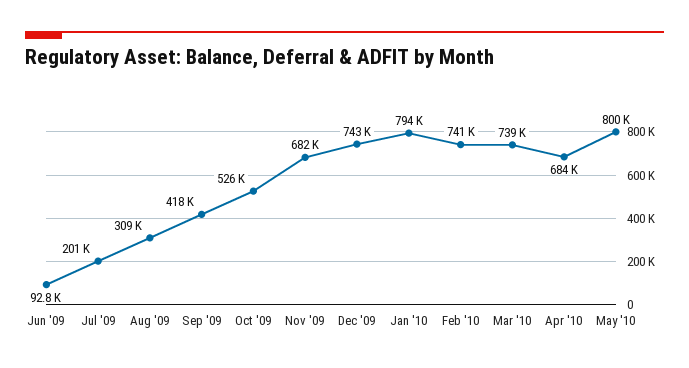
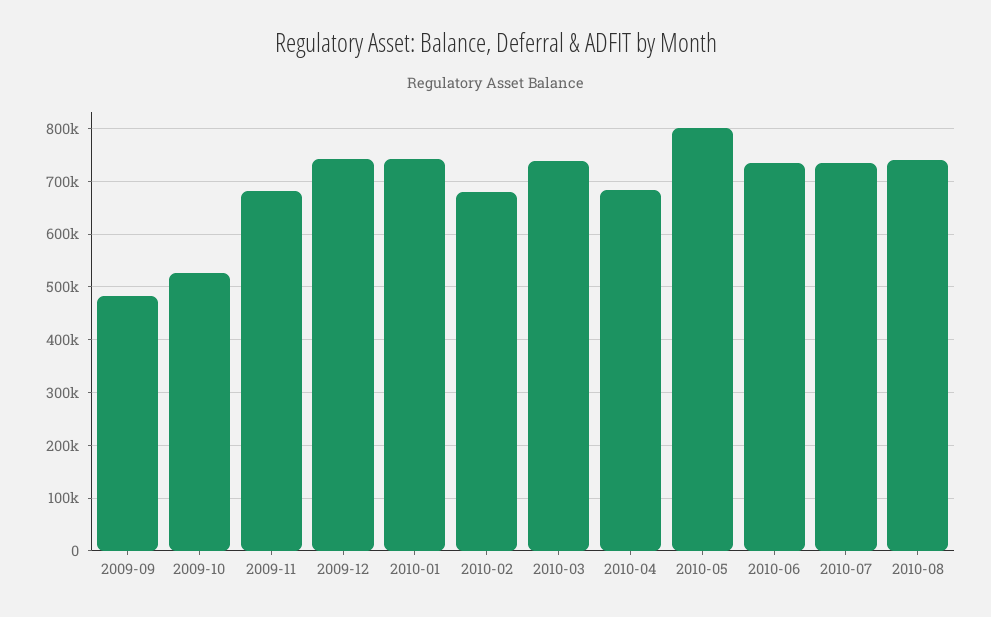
Jun '09: 92800 -> none
Jul '09: 201000 -> none
Aug '09: 309000 -> none
Sep '09: 418000 -> 480000
Jan '10: 794000 -> 740000
Feb '10: 741000 -> 680000
2010-06: none -> 740000
2010-07: none -> 740000
2010-08: none -> 740000

